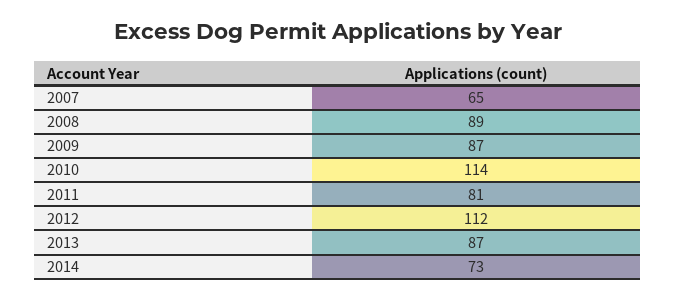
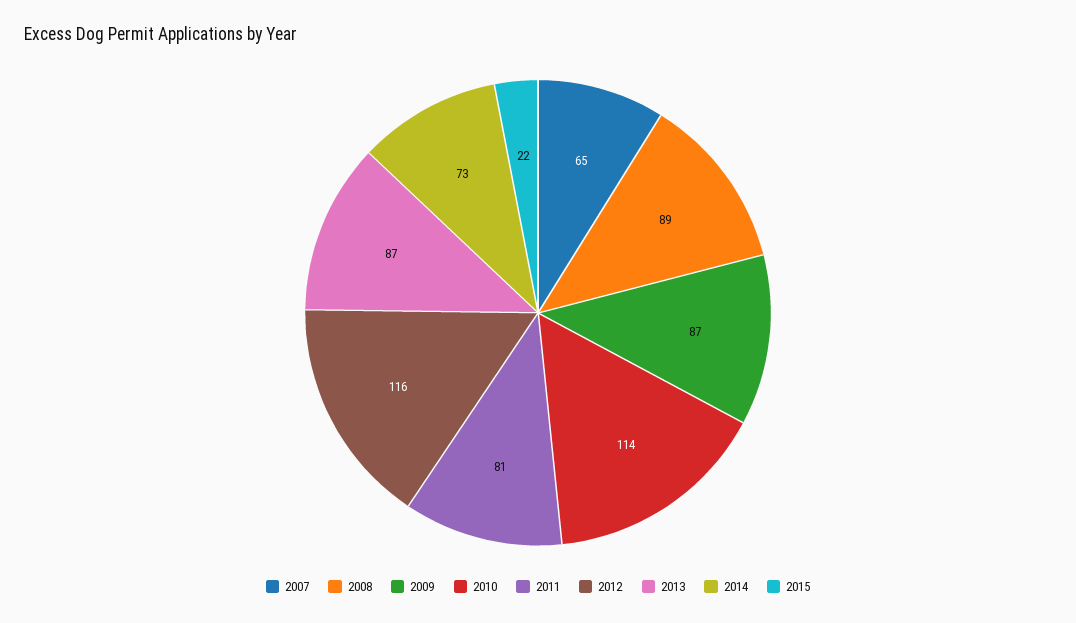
2012: 112 -> 116
2015: none -> 22

